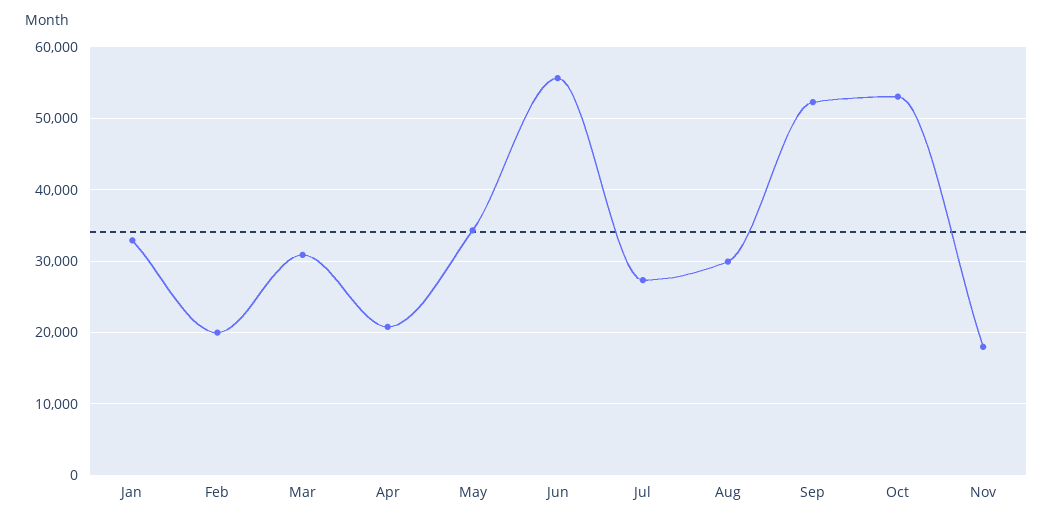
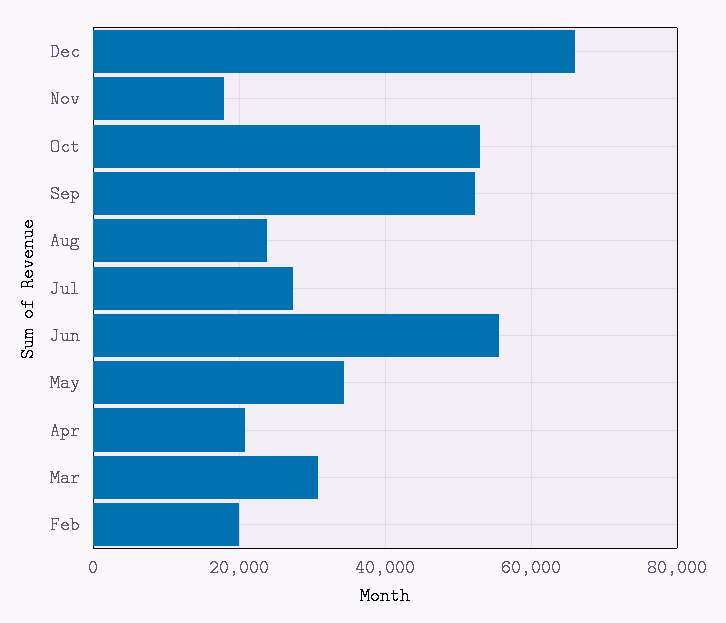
Jan: 33000 -> none
Aug: 30000 -> 24000
Dec: none -> 66000

